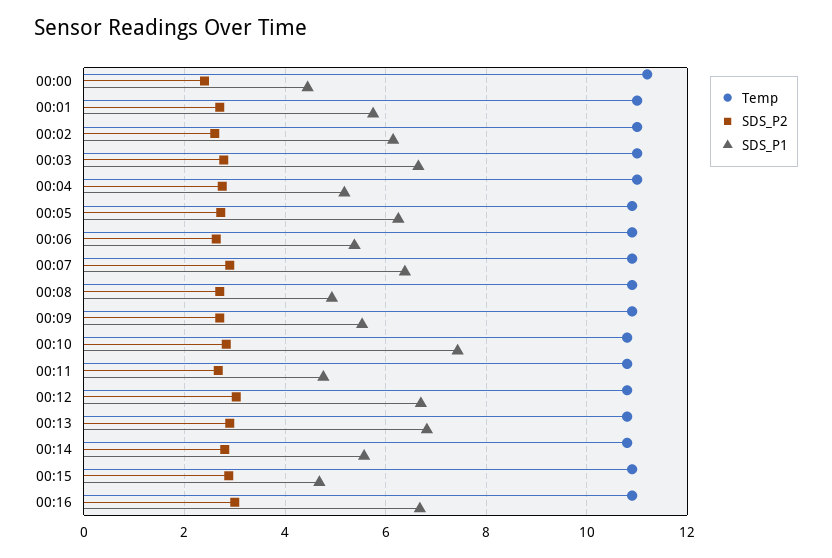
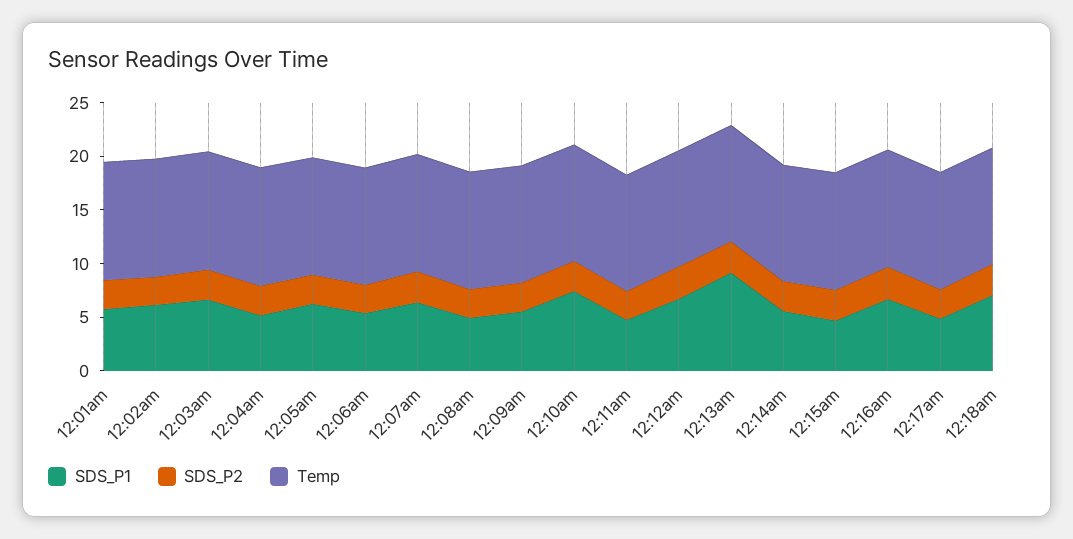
Temp, 00:00: 11.2 -> none
SDS_P2, 00:00: 2.4 -> none
SDS_P1, 00:00: 4.4 -> none
SDS_P1, 00:13: 6.8 -> 9
SDS_P1, 12:17am: none -> 5
SDS_P2, 12:17am: none -> 3
Temp, 12:17am: none -> 11
SDS_P1, 12:18am: none -> 7
SDS_P2, 12:18am: none -> 3
Temp, 12:18am: none -> 11

